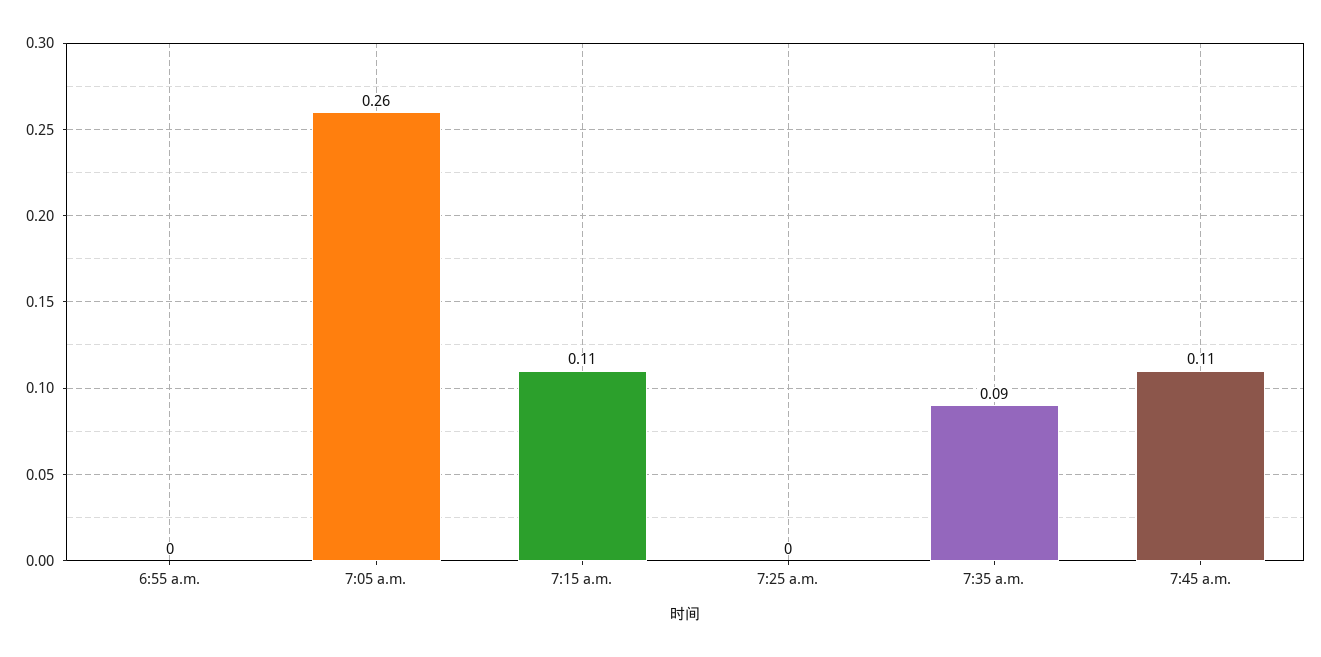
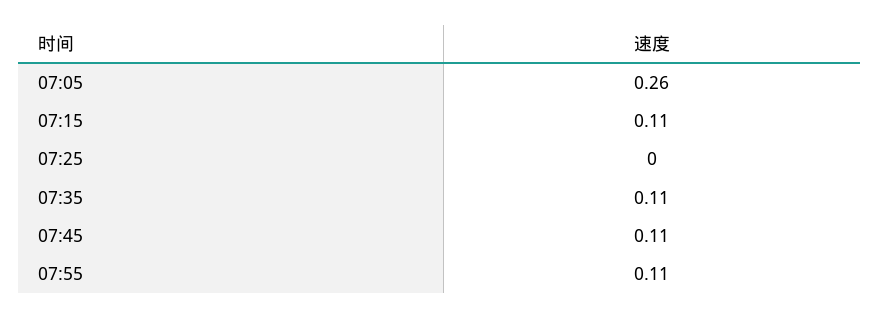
6:55 a.m.: 0 -> none
7:35 a.m.: 0.09 -> 0.11
07:55: none -> 0.11

